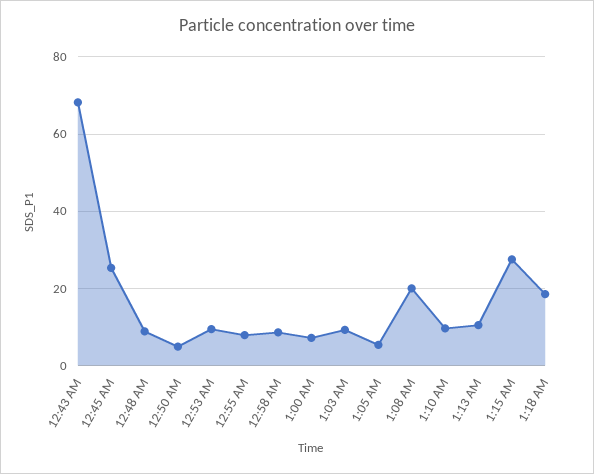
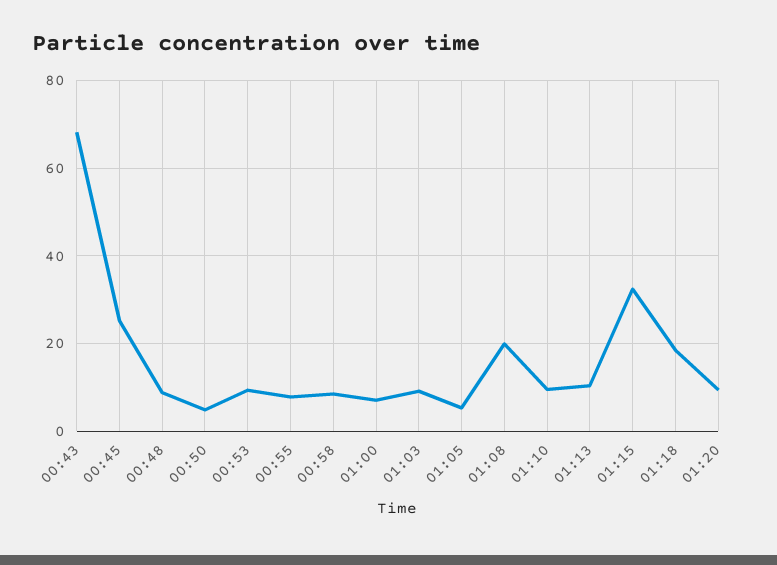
1:15 AM: 28 -> 32
01:20: none -> 10

